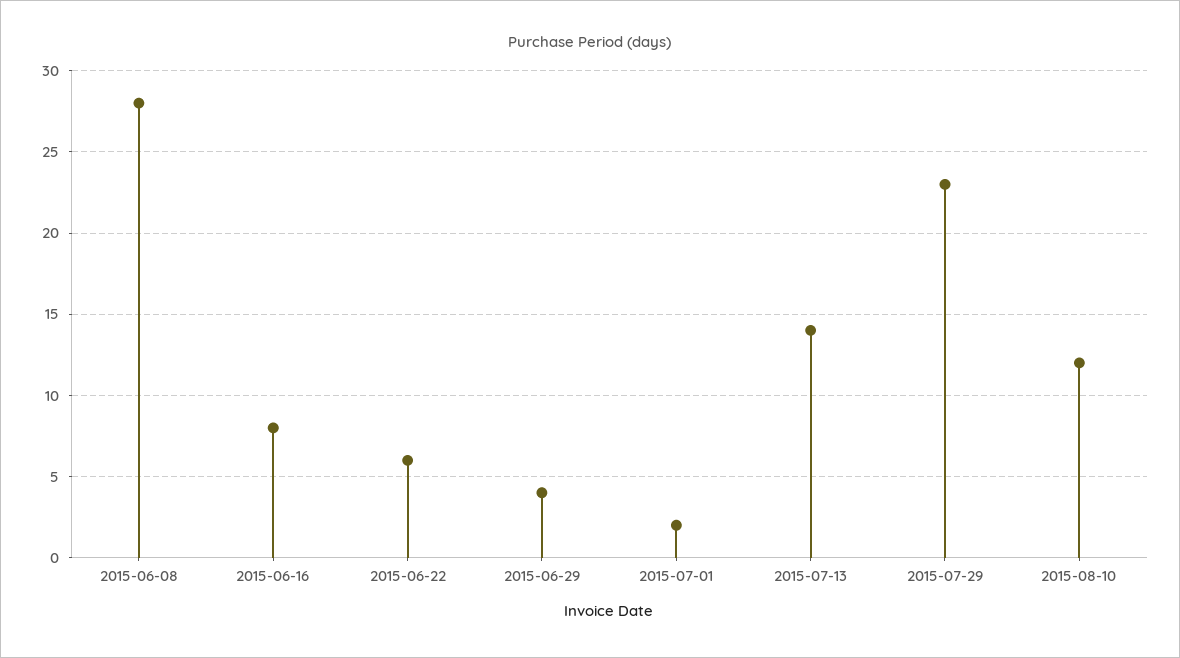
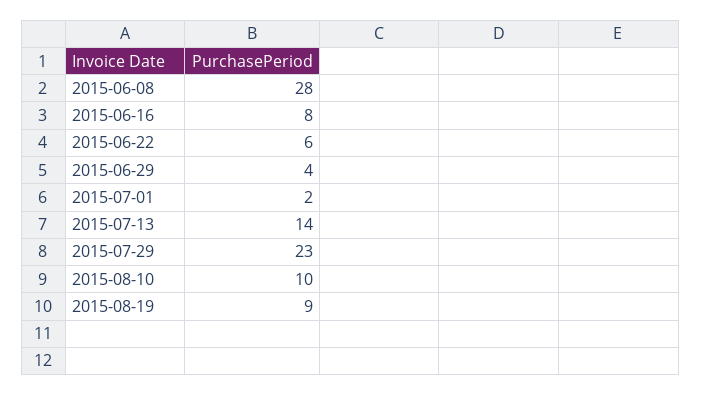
2015-08-10: 12 -> 10
2015-08-19: none -> 9

